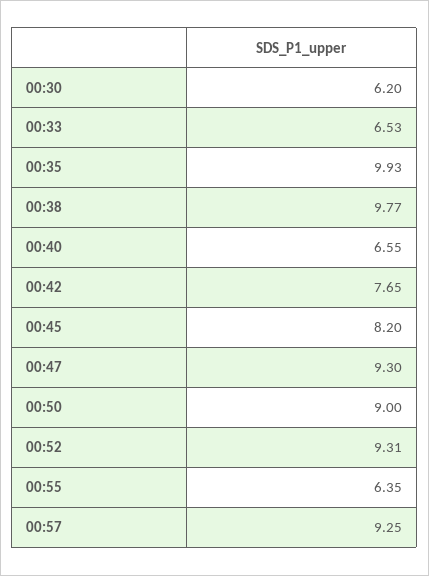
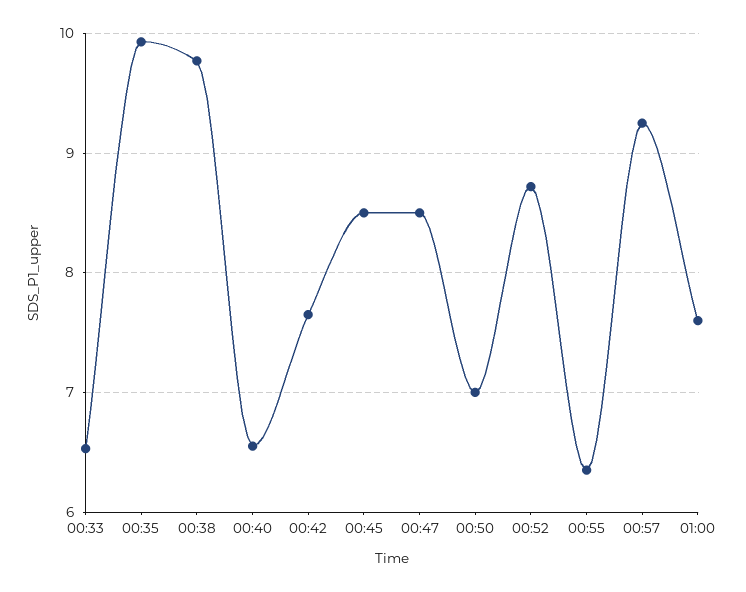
00:30: 6.2 -> none
00:45: 8.2 -> 8.5
00:47: 9.3 -> 8.5
00:50: 9 -> 7
00:52: 9.31 -> 8.7
01:00: none -> 7.6

